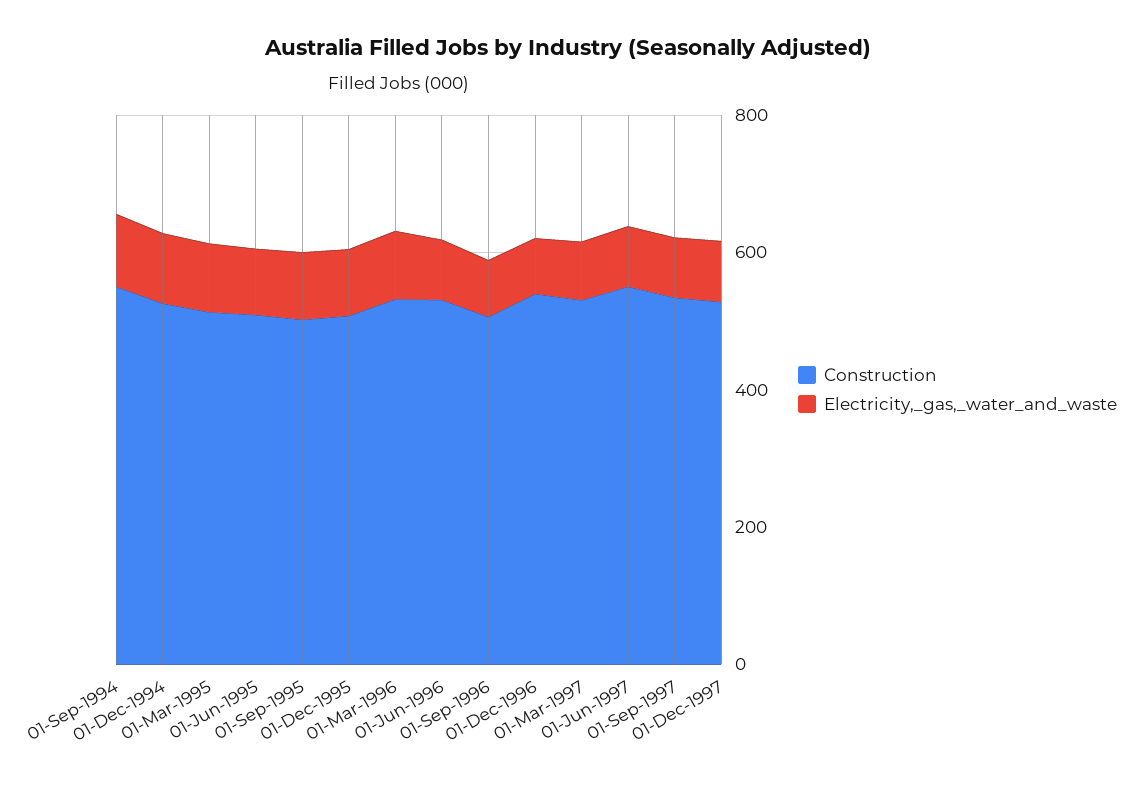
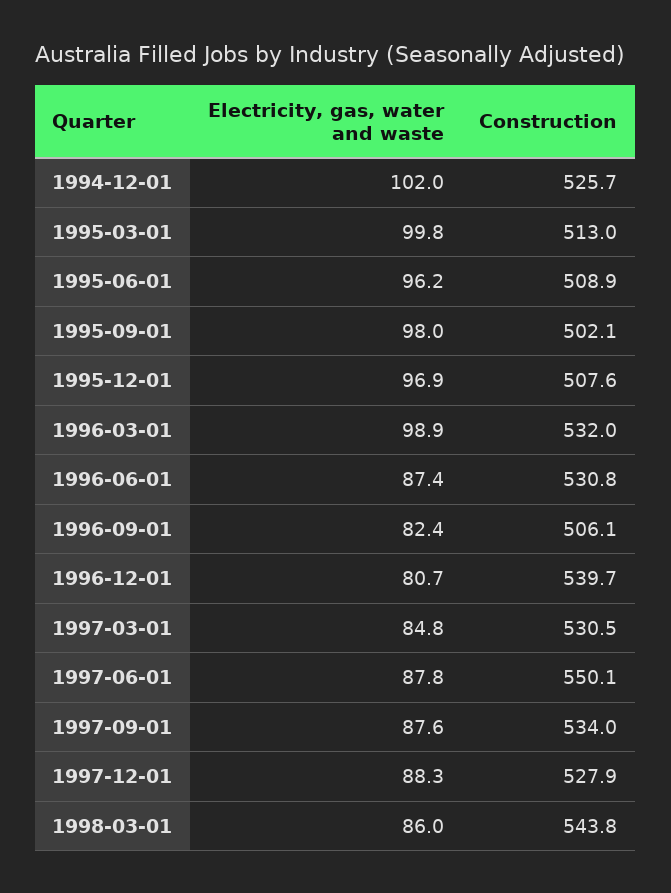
Construction, 01-Sep-1994: 550 -> none
Electricity,_gas,_water_and_waste, 01-Sep-1994: 100 -> none
Electricity,_gas,_water_and_waste, 1998-03-01: none -> 86
Construction, 1998-03-01: none -> 543.8

